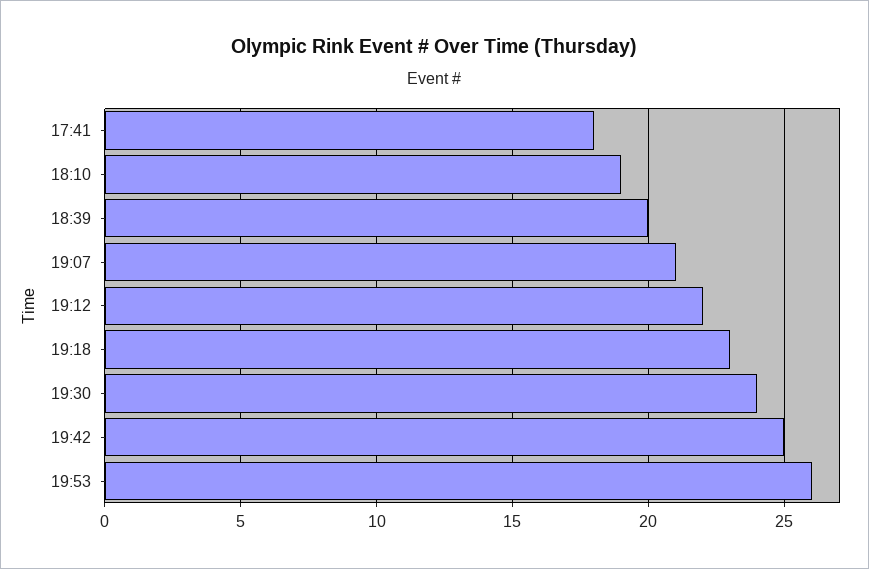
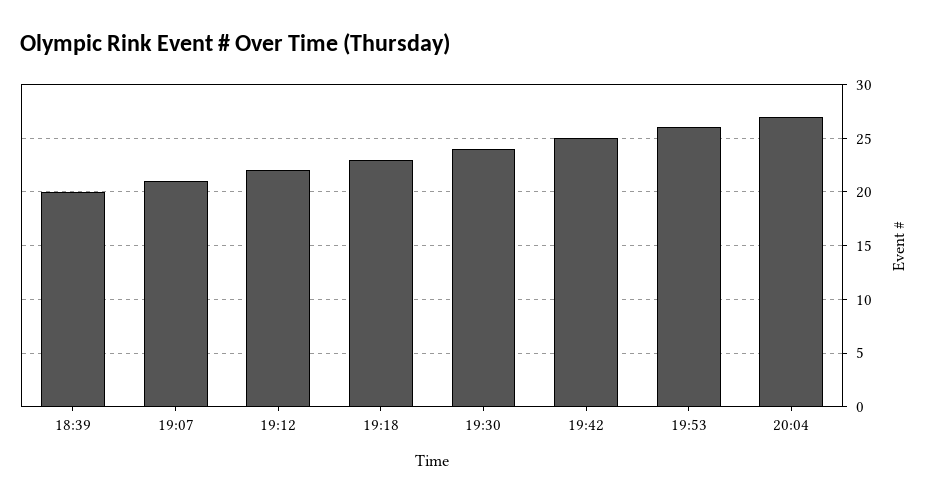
17:41: 18 -> none
18:10: 19 -> none
20:04: none -> 27

